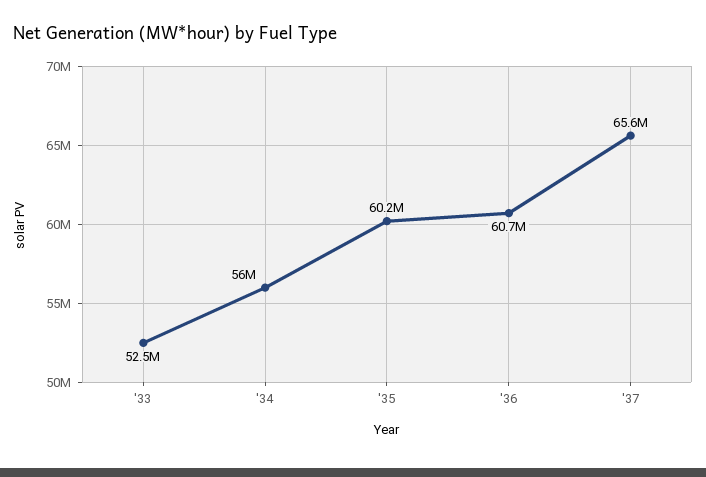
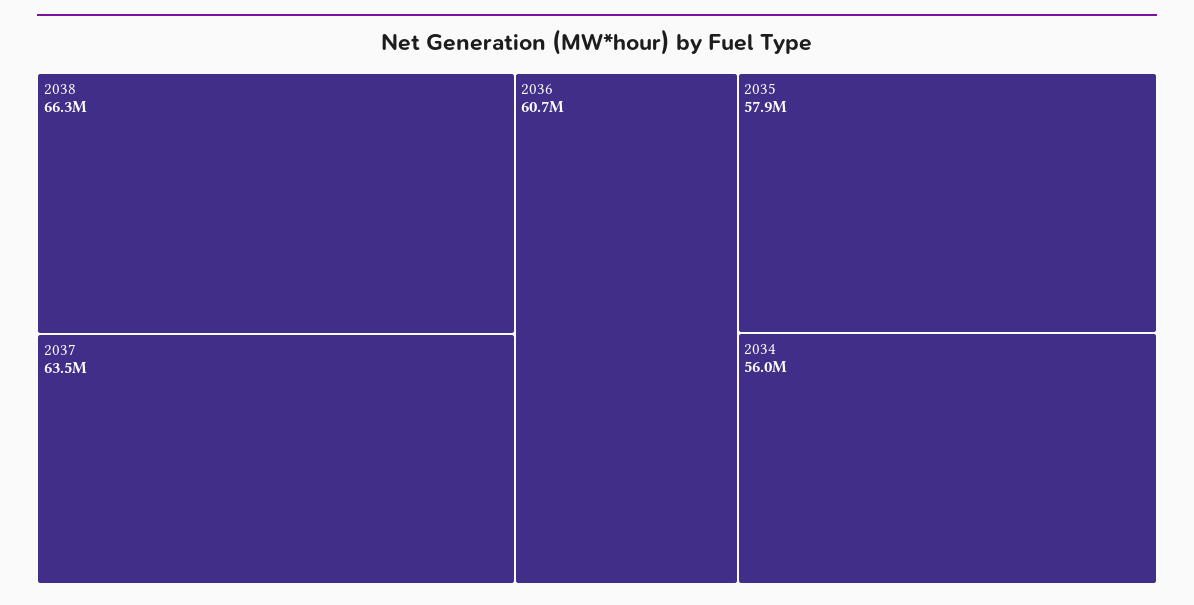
'33: 52500000 -> none
'35: 60200000 -> 57900000
'37: 65600000 -> 63500000
2038: none -> 66300000

